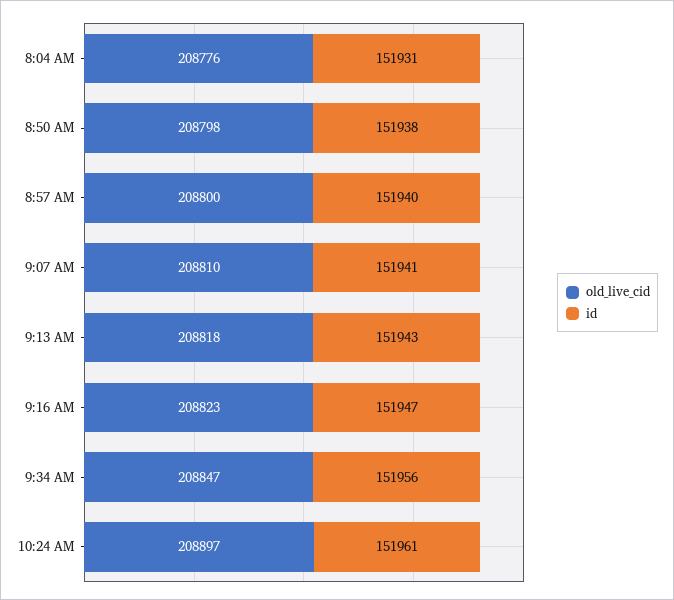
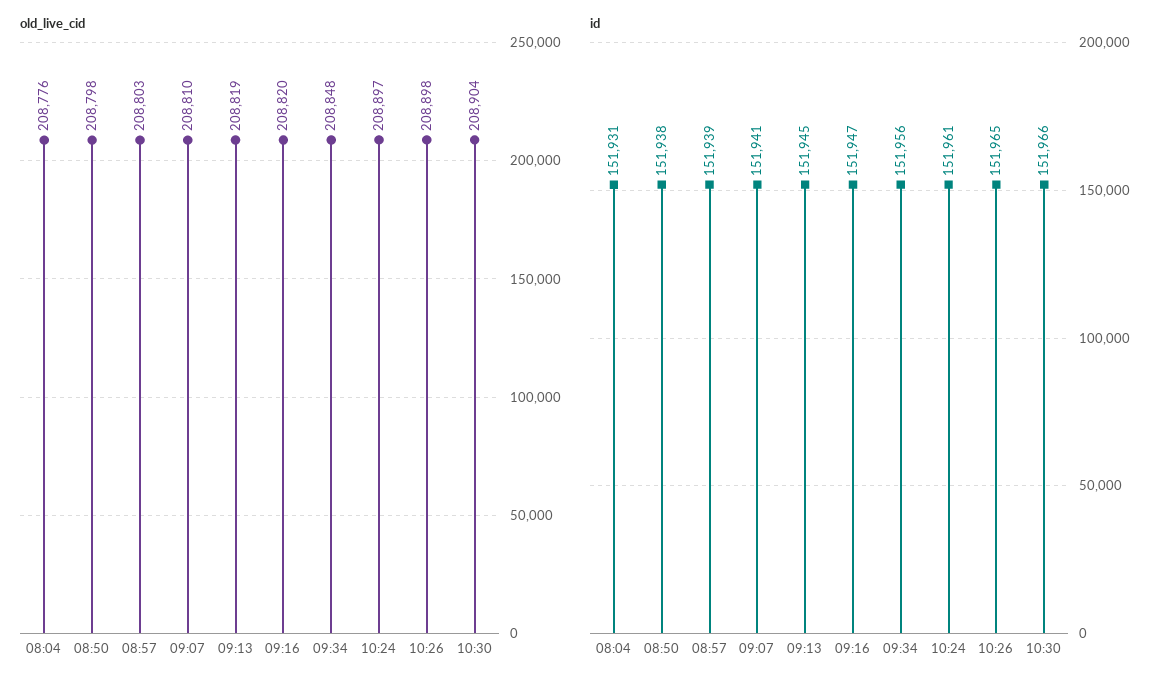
old_live_cid, 8:57 AM: 208800 -> 208803
id, 8:57 AM: 151940 -> 151939
old_live_cid, 9:13 AM: 208818 -> 208819
id, 9:13 AM: 151943 -> 151945
old_live_cid, 9:16 AM: 208823 -> 208820
old_live_cid, 9:34 AM: 208847 -> 208848
old_live_cid, 10:26: none -> 208898
old_live_cid, 10:30: none -> 208904
id, 10:26: none -> 151965
id, 10:30: none -> 151966

